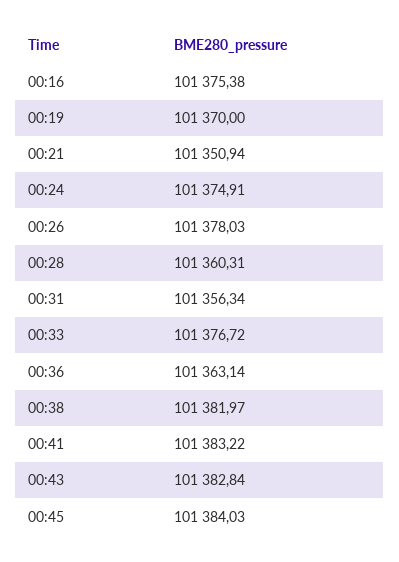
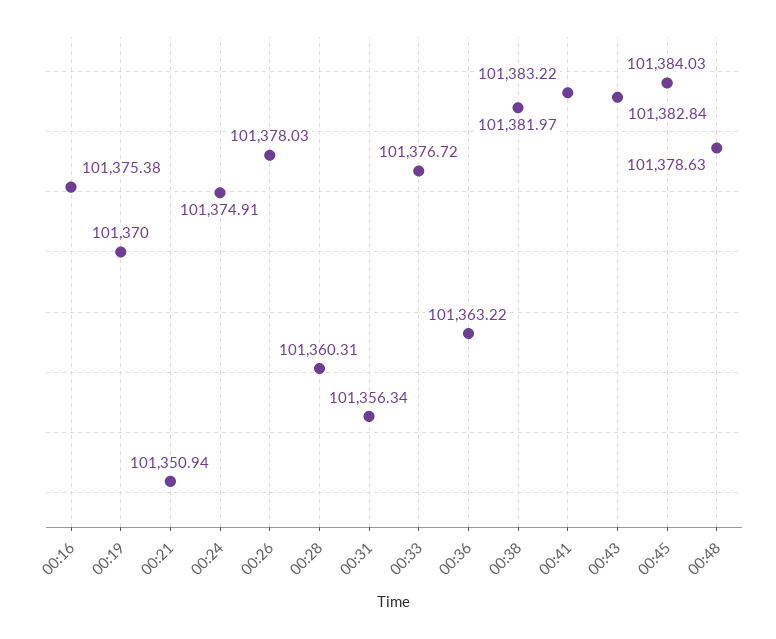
00:36: 101363.14 -> 101363.22
00:48: none -> 101378.63

